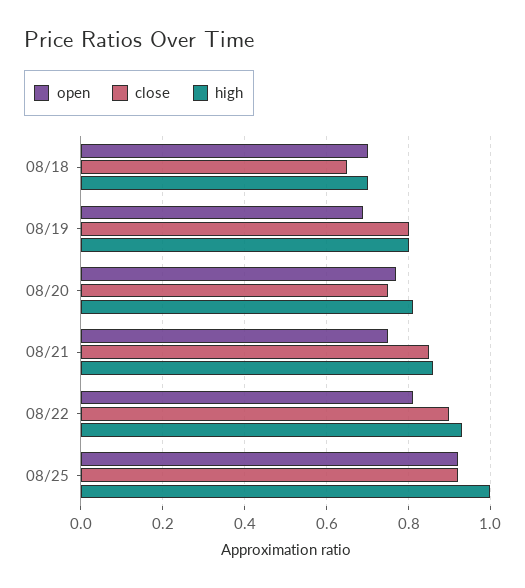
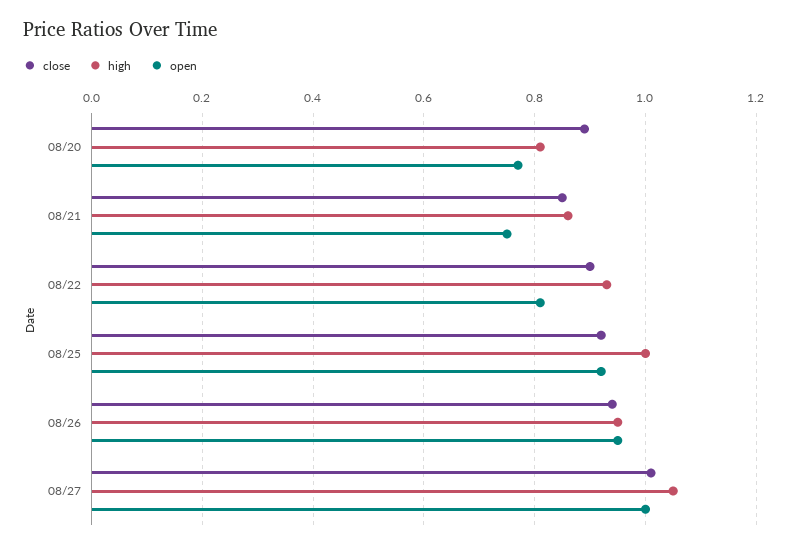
open, 08/18: 0.7 -> none
close, 08/18: 0.65 -> none
high, 08/18: 0.7 -> none
open, 08/19: 0.7 -> none
close, 08/19: 0.8 -> none
high, 08/19: 0.8 -> none
close, 08/20: 0.75 -> 0.9
close, 08/26: none -> 0.95
high, 08/26: none -> 0.95
open, 08/26: none -> 0.95
close, 08/27: none -> 1
high, 08/27: none -> 1.05
open, 08/27: none -> 1

